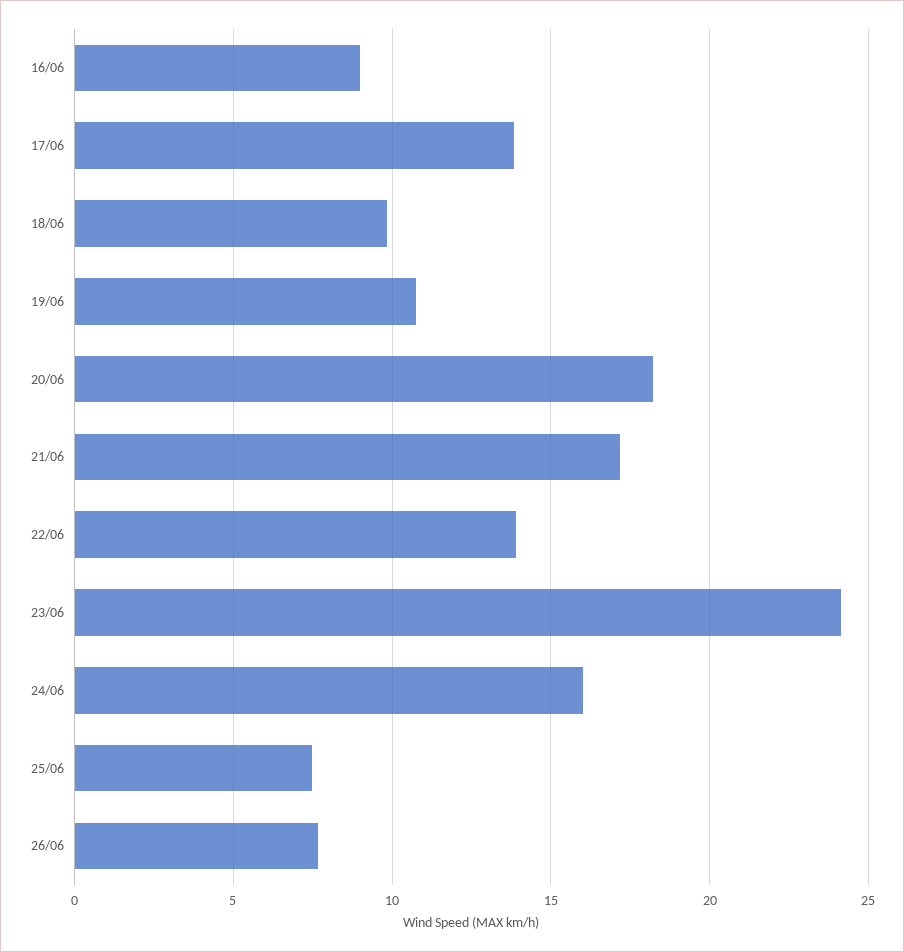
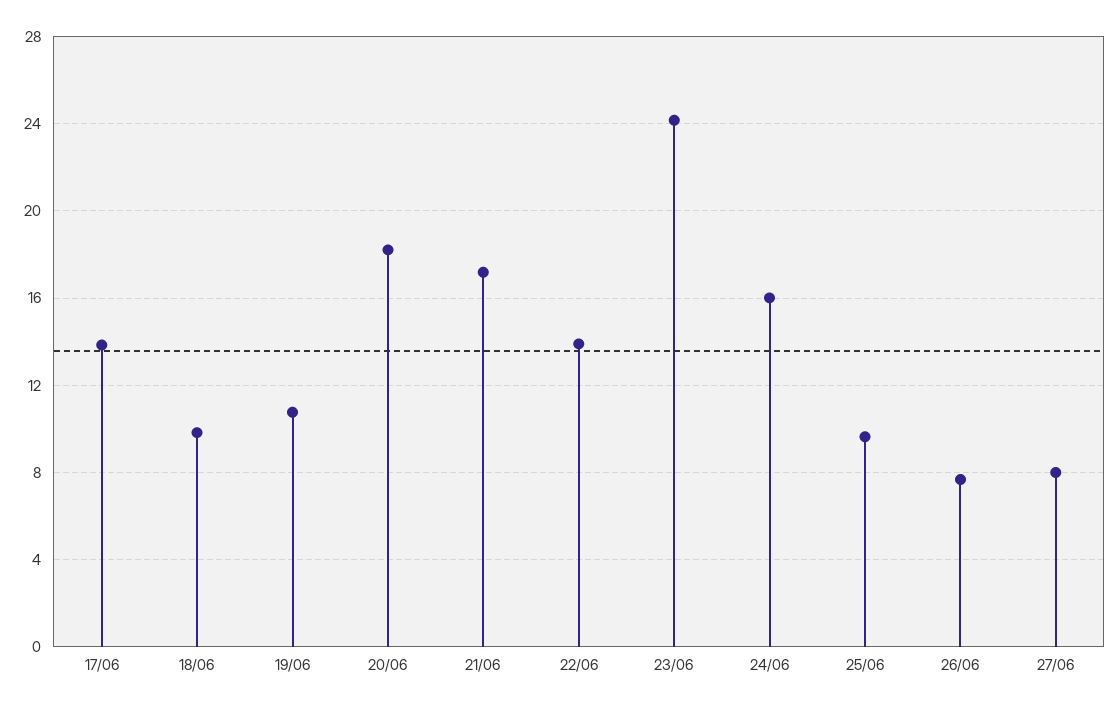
16/06: 9 -> none
25/06: 7.5 -> 9.5
27/06: none -> 8

